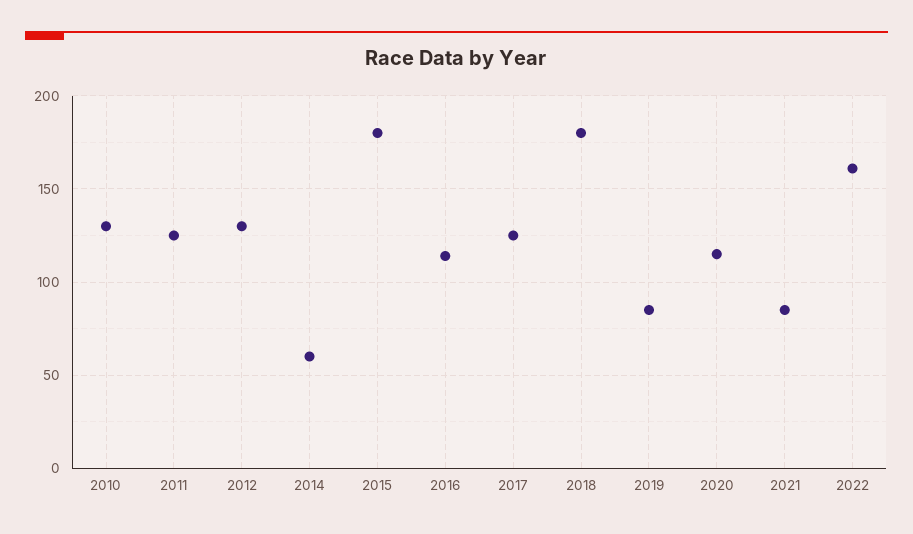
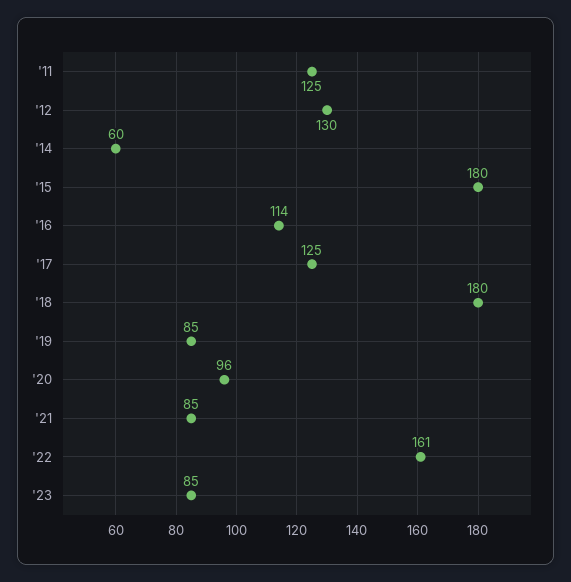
2010: 130 -> none
2020: 115 -> 96
'23: none -> 85

